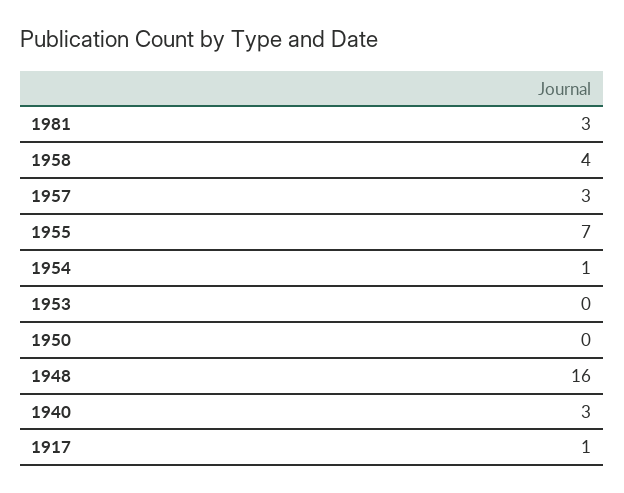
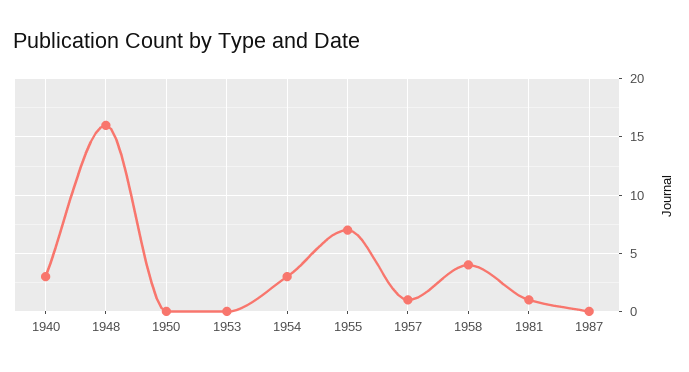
1981: 3 -> 1
1957: 3 -> 1
1954: 1 -> 3
1917: 1 -> none
1987: none -> 0

